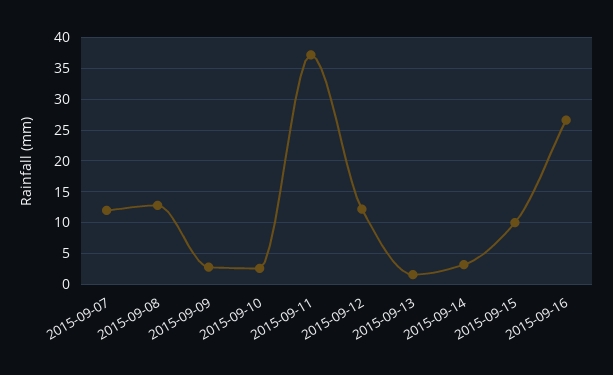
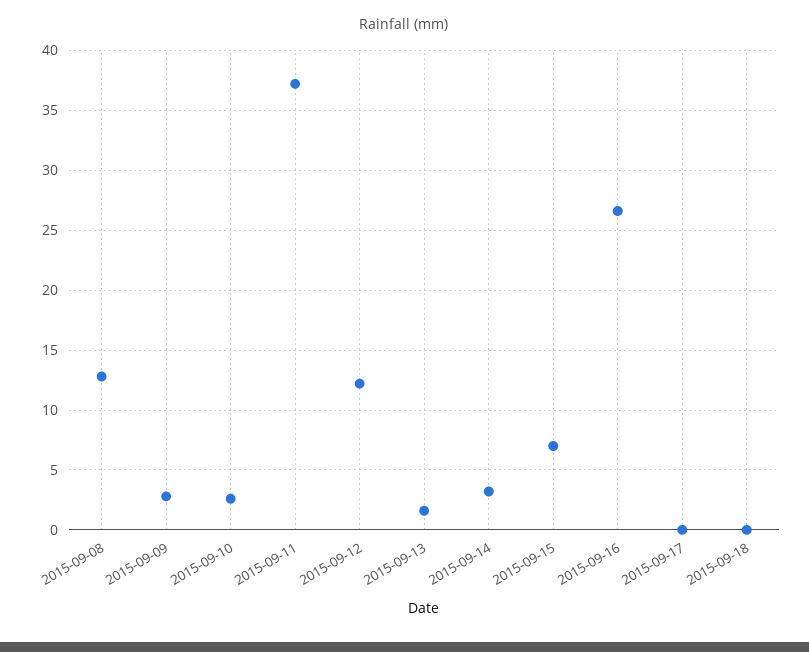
2015-09-07: 12 -> none
2015-09-15: 10 -> 7
2015-09-17: none -> 0
2015-09-18: none -> 0

